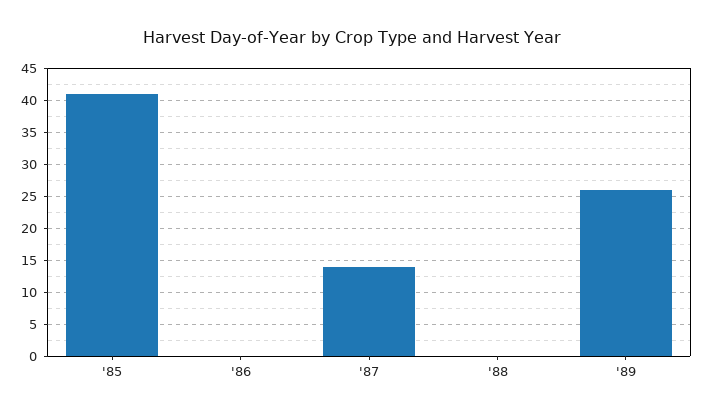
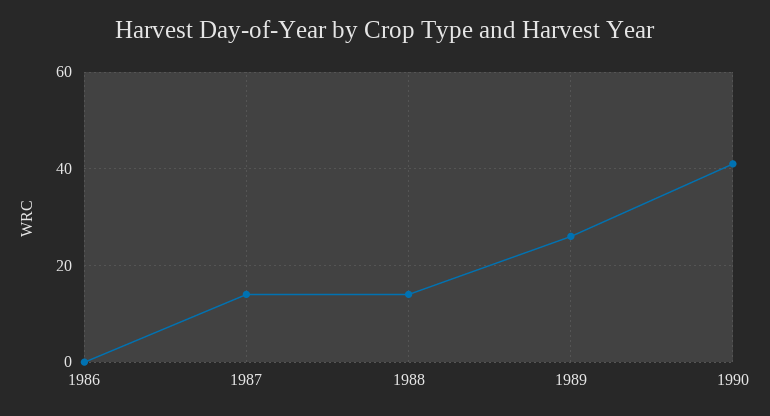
'85: 41 -> none
'88: 0 -> 15
1990: none -> 40

